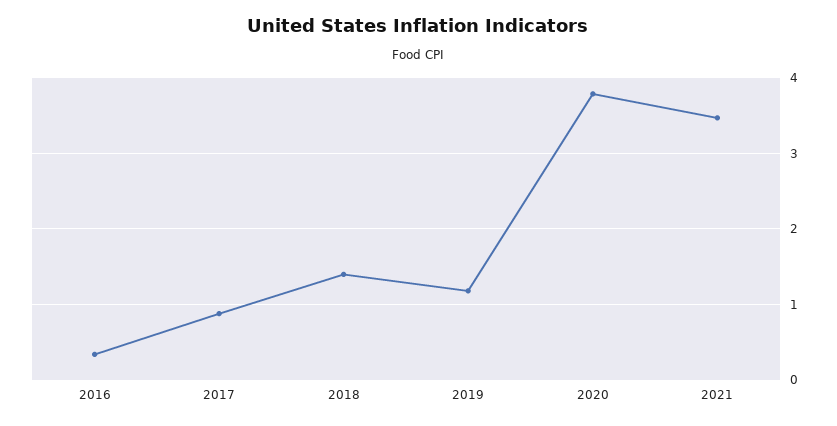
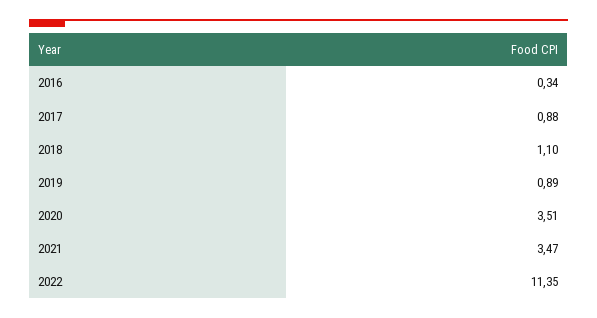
2018: 1.4 -> 1.1
2019: 1.2 -> 0.89
2020: 3.8 -> 3.51
2022: none -> 11.35

